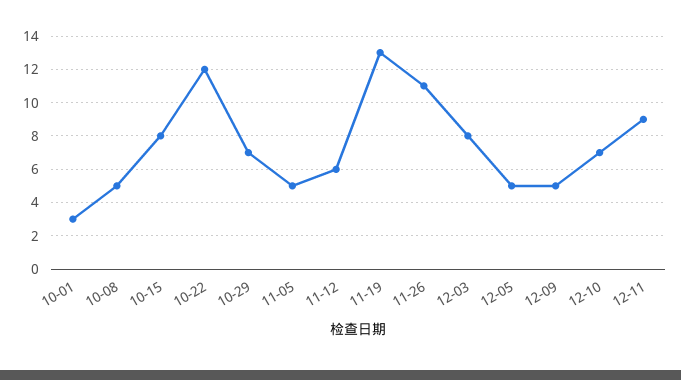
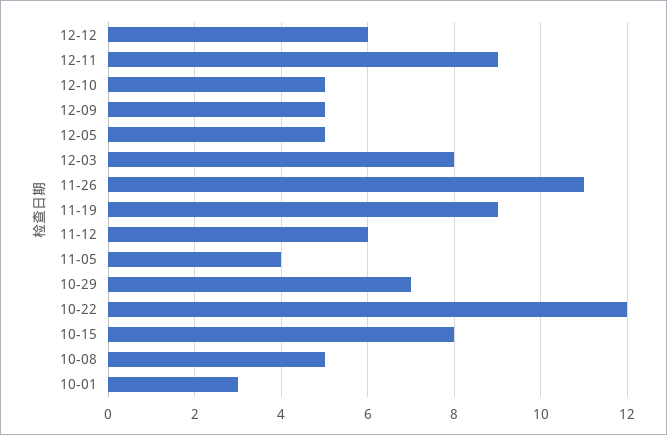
11-05: 5 -> 4
11-19: 13 -> 9
12-10: 7 -> 5
12-12: none -> 6

